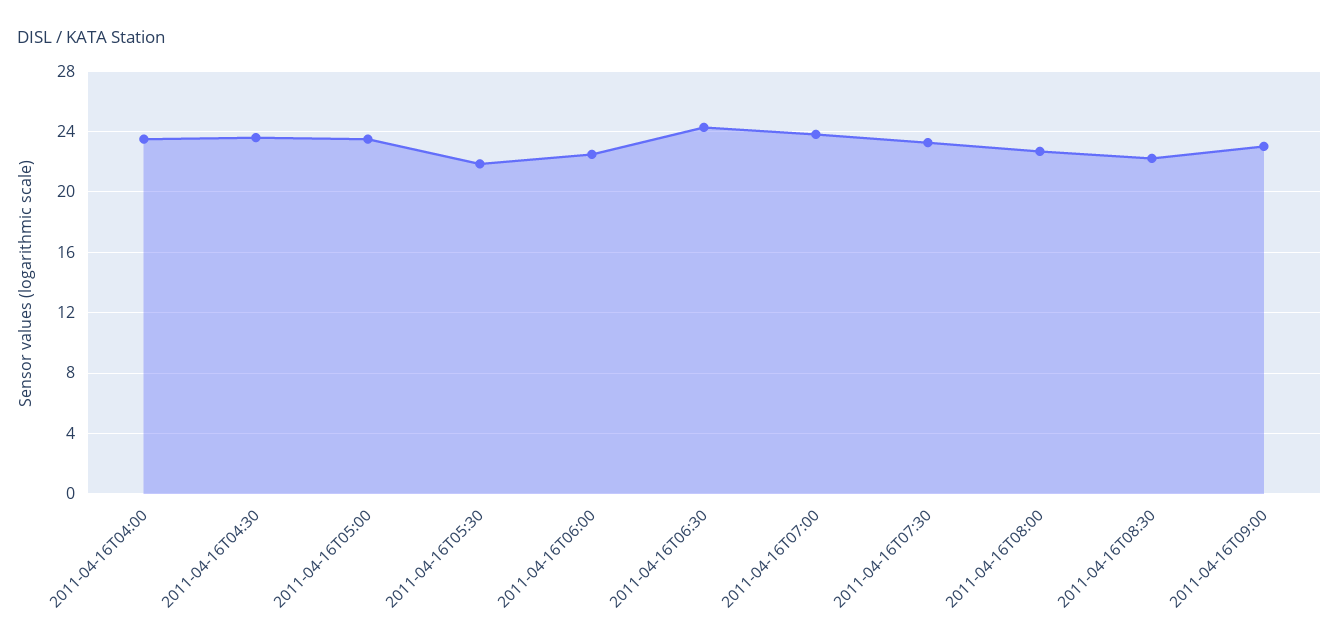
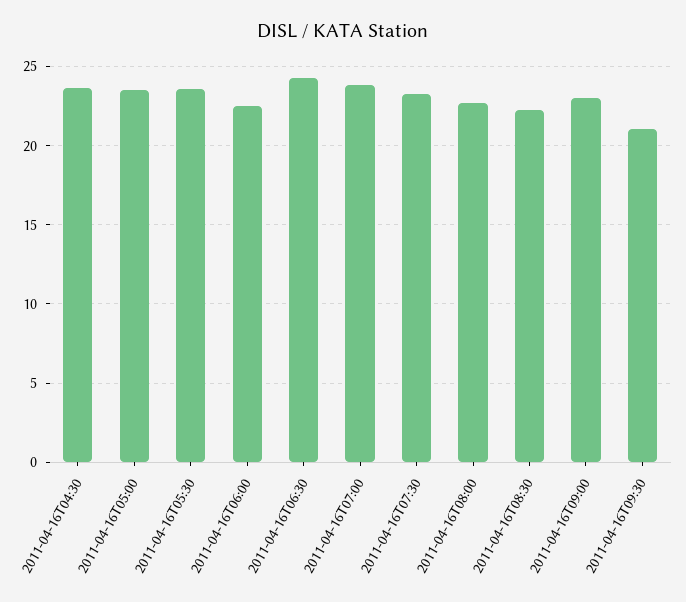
2011-04-16T04:00: 23.5 -> none
2011-04-16T05:30: 22 -> 23.5
2011-04-16T09:30: none -> 21

